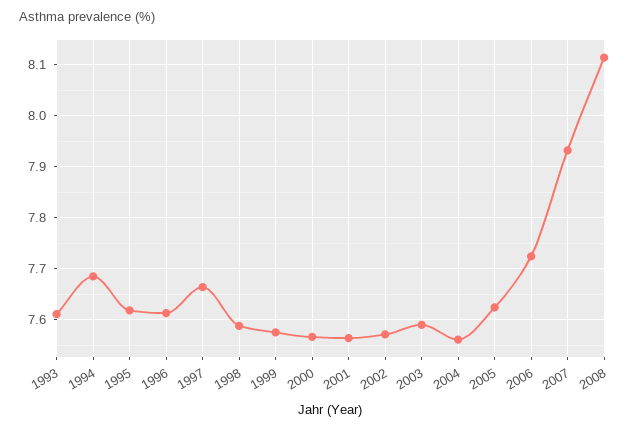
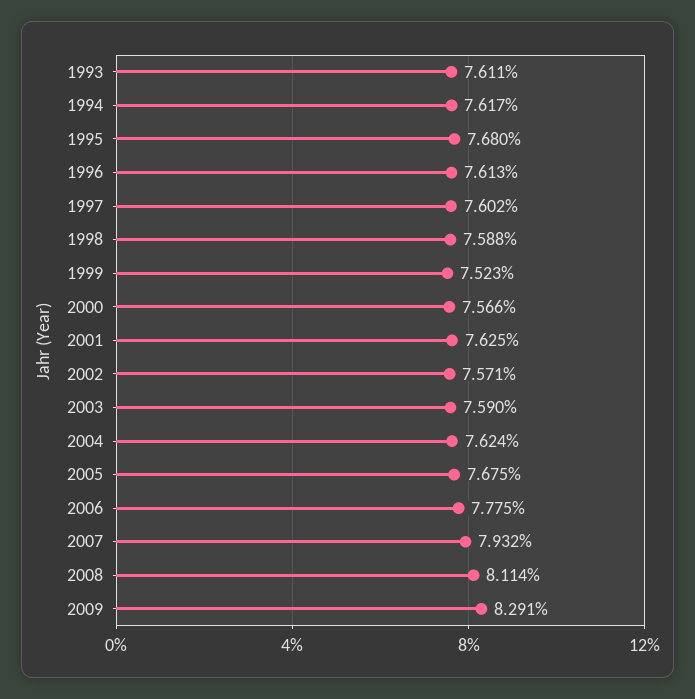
1994: 7.68 -> 7.617
1995: 7.62 -> 7.68
1997: 7.66 -> 7.602
1999: 7.58 -> 7.523
2001: 7.56 -> 7.625
2004: 7.56 -> 7.624
2005: 7.62 -> 7.675
2006: 7.72 -> 7.775
2009: none -> 8.291

